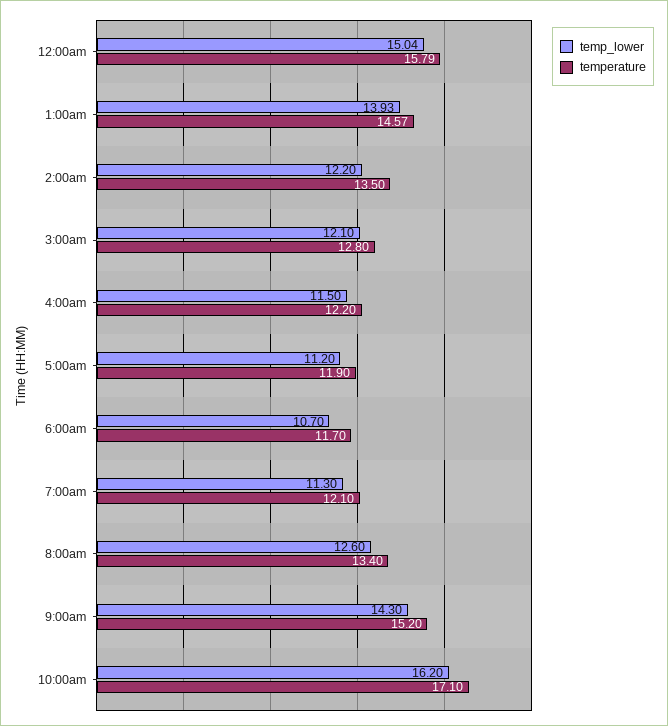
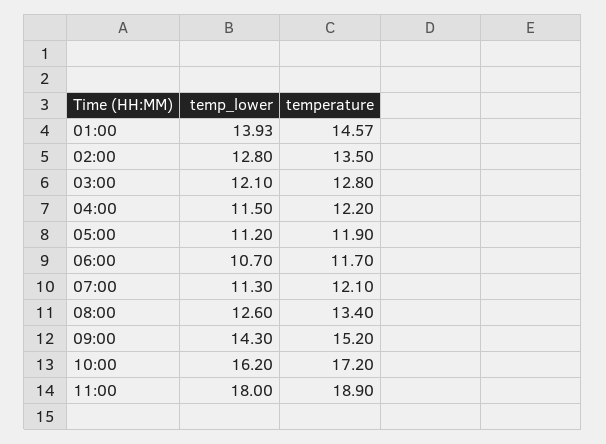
temp_lower, 12:00am: 15.04 -> none
temperature, 12:00am: 15.79 -> none
temp_lower, 2:00am: 12.2 -> 12.8
temperature, 10:00am: 17.1 -> 17.2
temp_lower, 11:00: none -> 18
temperature, 11:00: none -> 18.9

